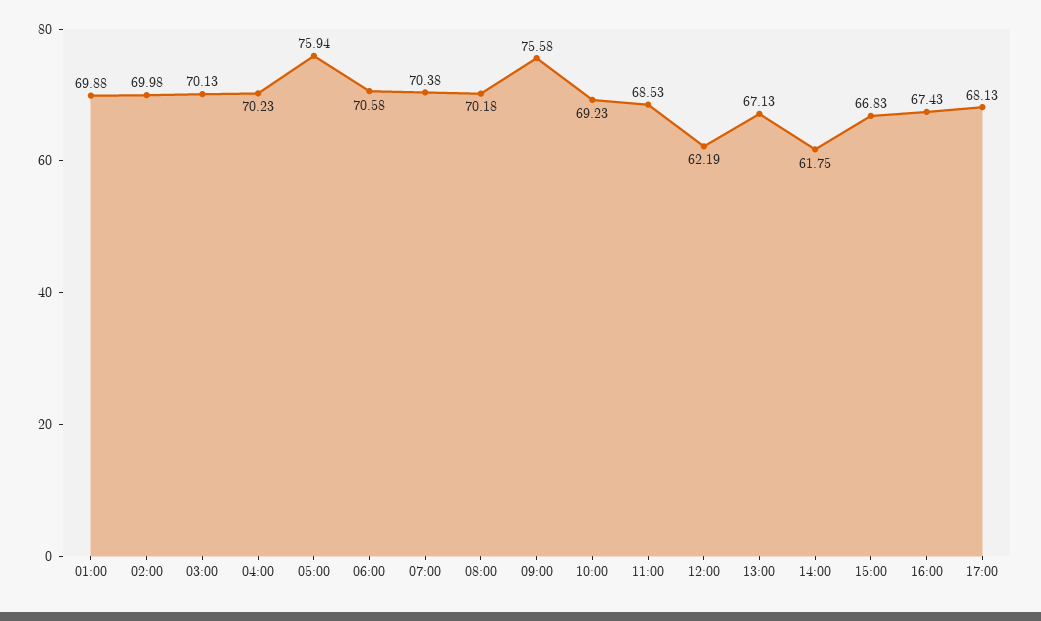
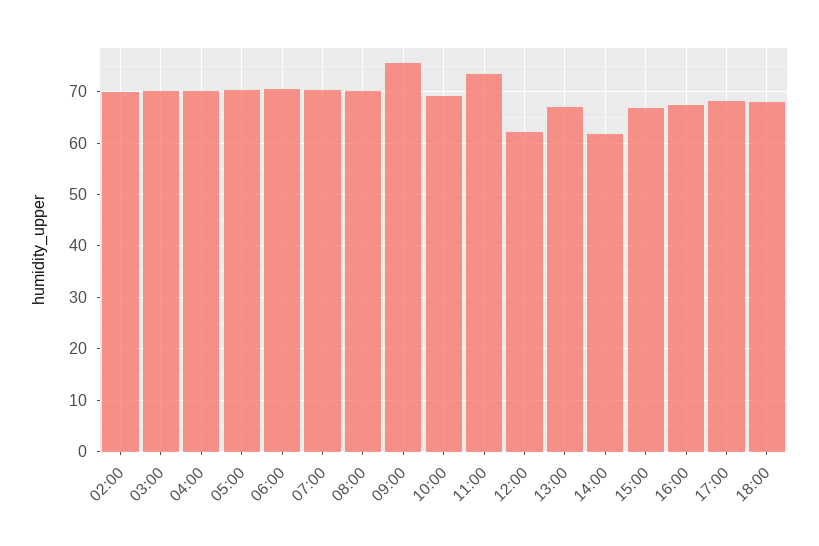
01:00: 69.88 -> none
05:00: 75.94 -> 70
11:00: 68.53 -> 74
18:00: none -> 68

